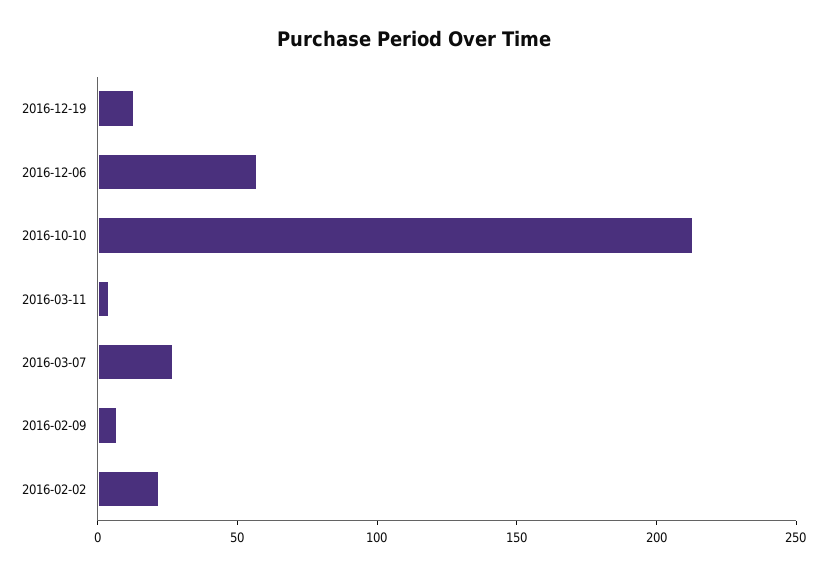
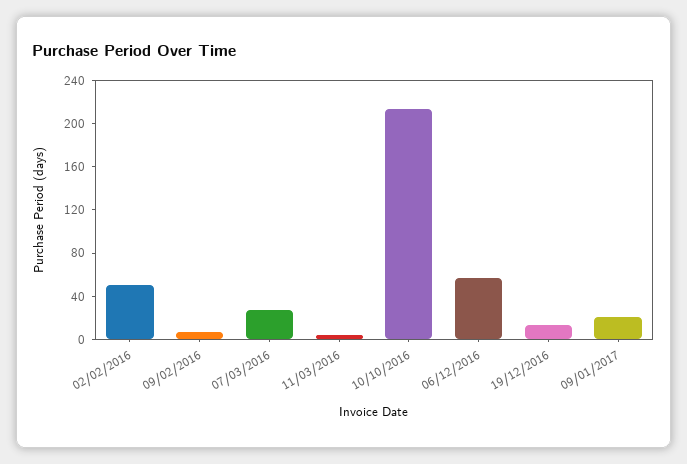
2016-02-02: 20 -> 50
09/01/2017: none -> 20

